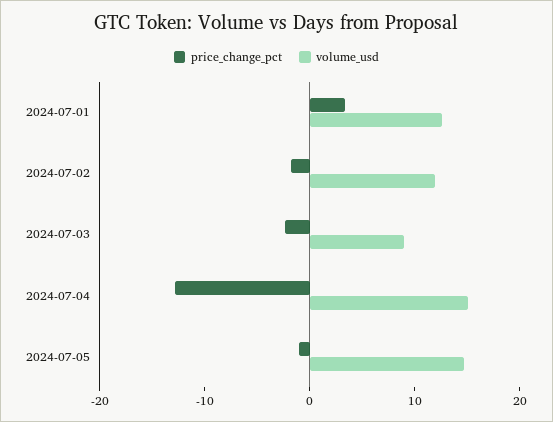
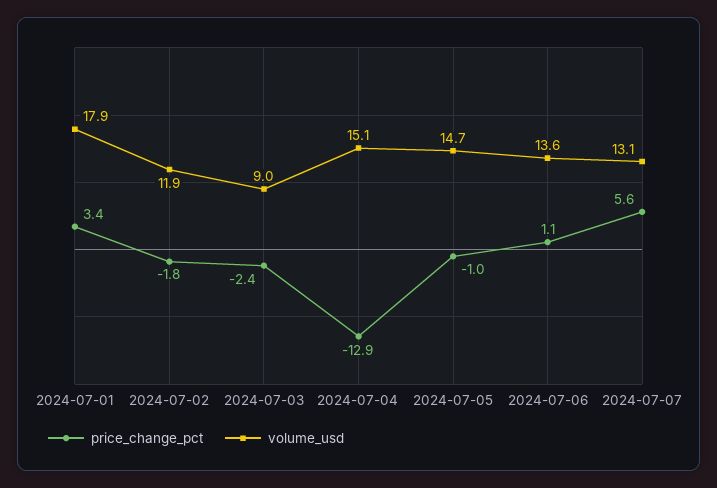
volume_usd, 2024-07-01: 12 -> 17.9
price_change_pct, 2024-07-06: none -> 1.1
volume_usd, 2024-07-06: none -> 13.6
price_change_pct, 2024-07-07: none -> 5.6
volume_usd, 2024-07-07: none -> 13.1

